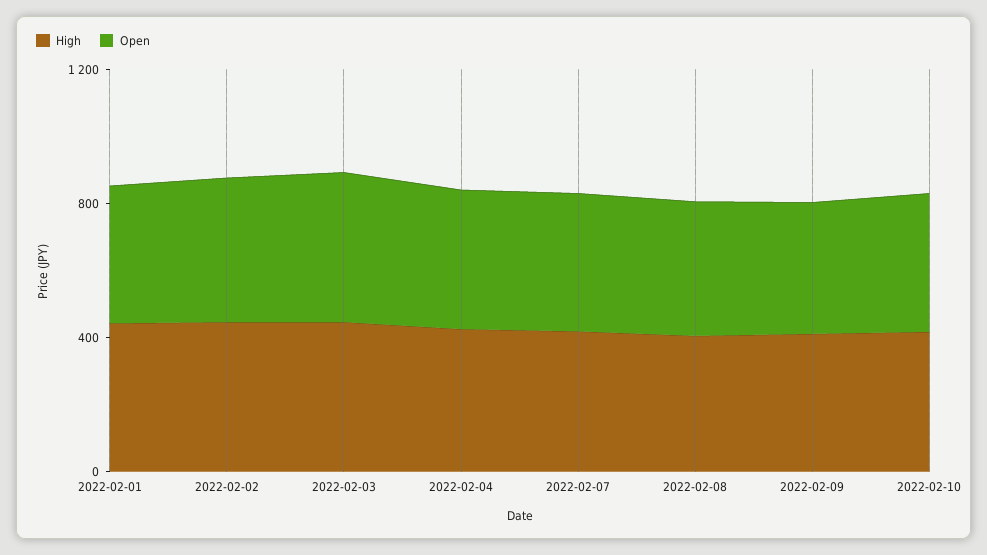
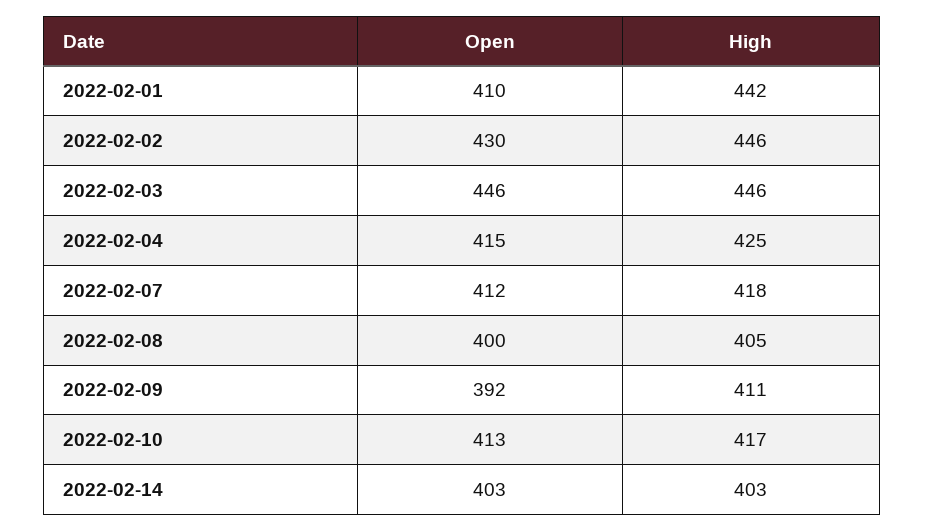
Open, 2022-02-14: none -> 403
High, 2022-02-14: none -> 403

